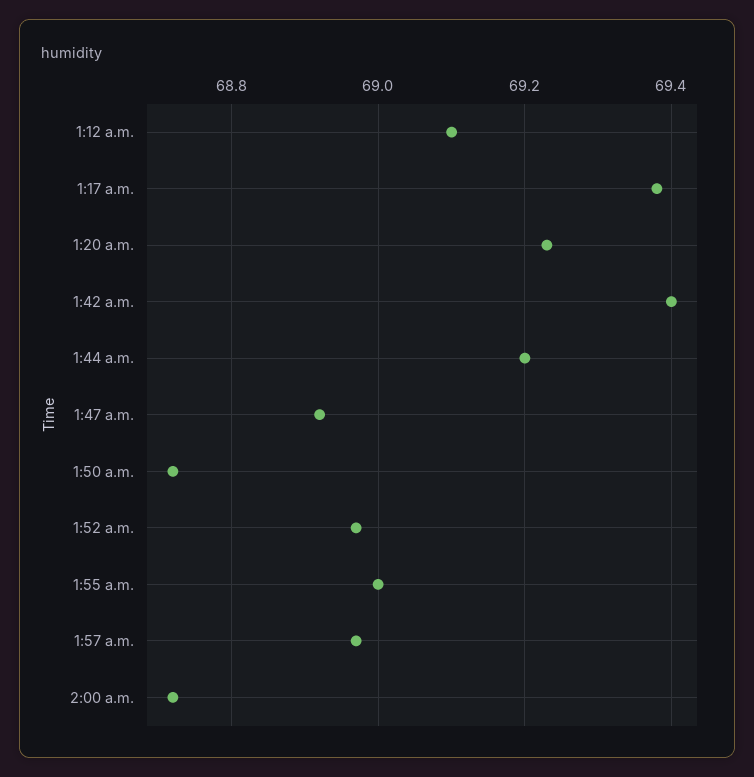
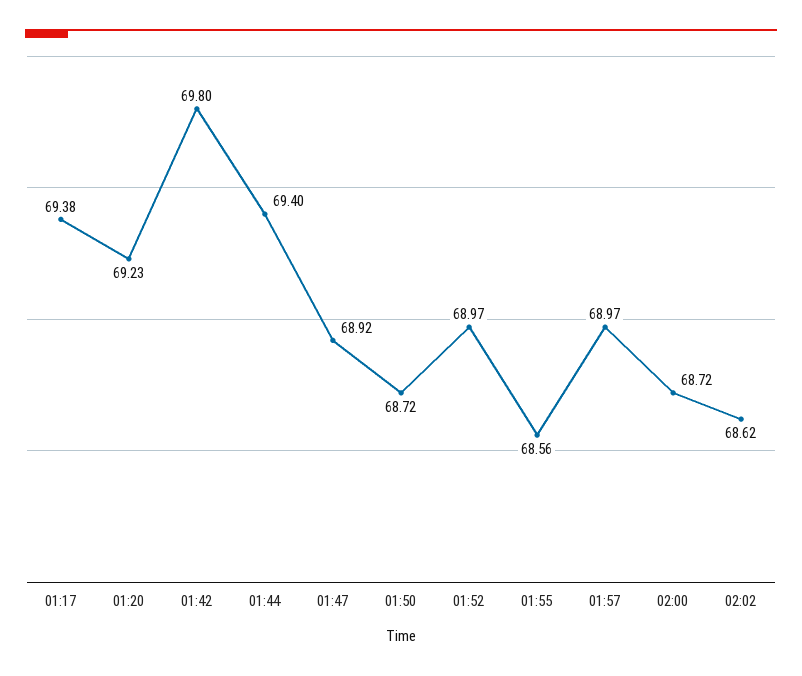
1:12 a.m.: 69.1 -> none
1:42 a.m.: 69.4 -> 69.8
1:44 a.m.: 69.2 -> 69.4
1:55 a.m.: 69 -> 68.56
02:02: none -> 68.62

